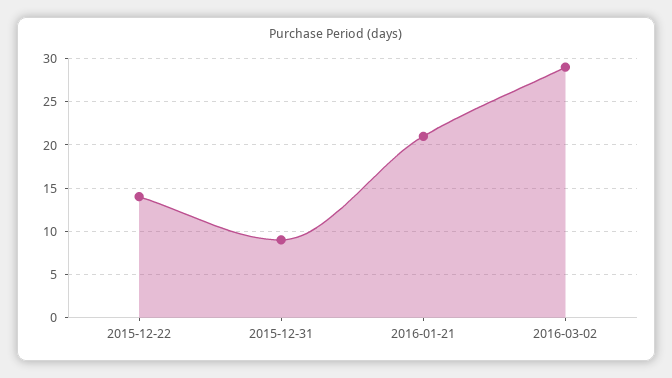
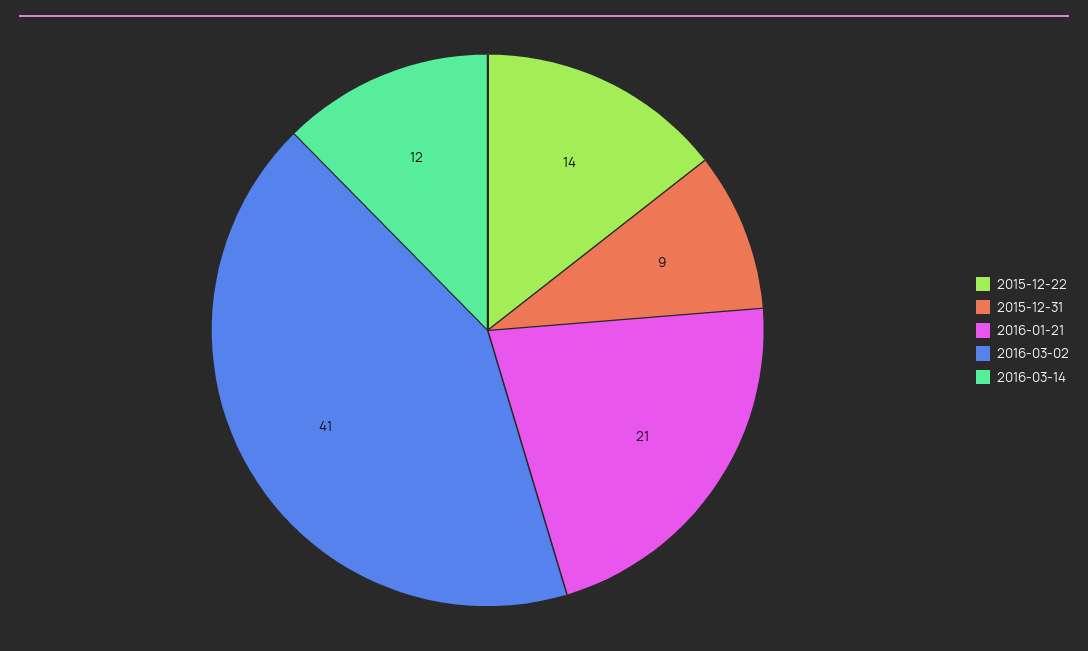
2016-03-02: 29 -> 41
2016-03-14: none -> 12

